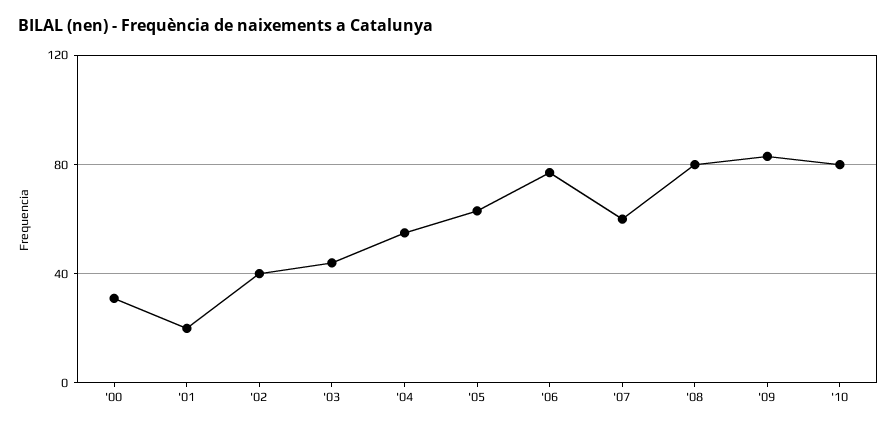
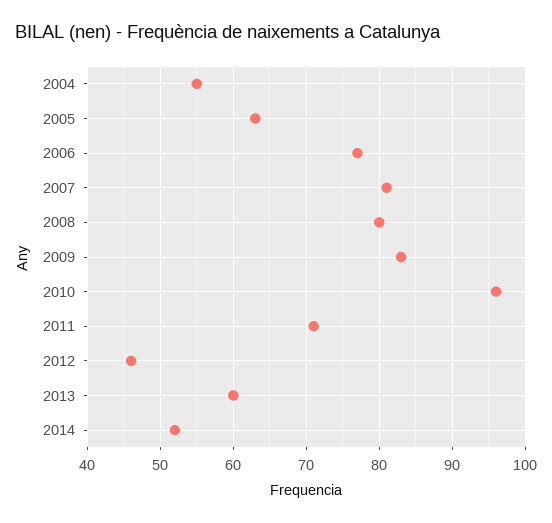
'00: 30 -> none
'01: 20 -> none
'02: 40 -> none
'03: 45 -> none
'07: 60 -> 81
'10: 80 -> 96
2011: none -> 71
2012: none -> 46
2013: none -> 60
2014: none -> 52

